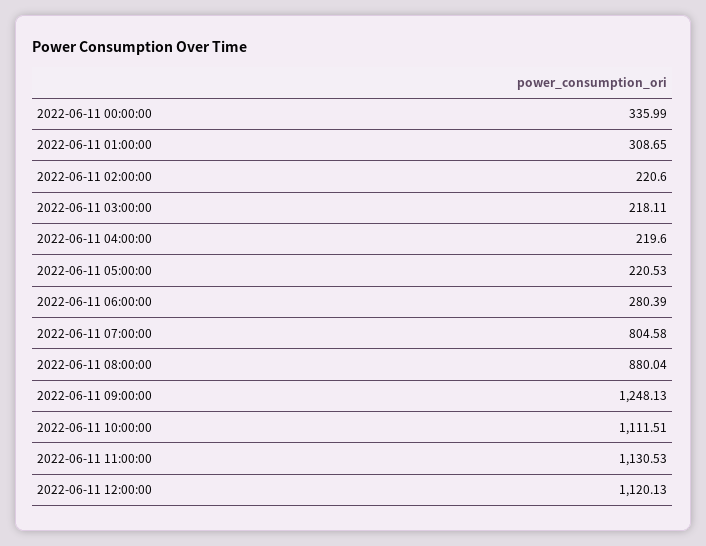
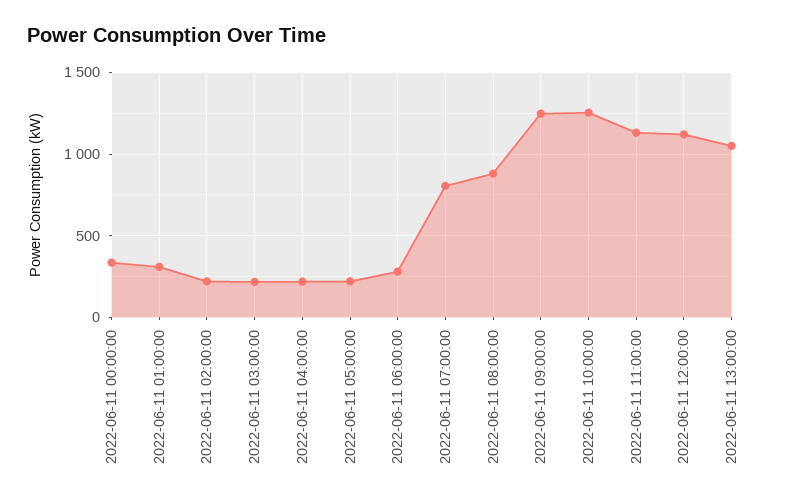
2022-06-11 10:00:00: 1111.51 -> 1250
2022-06-11 13:00:00: none -> 1050

